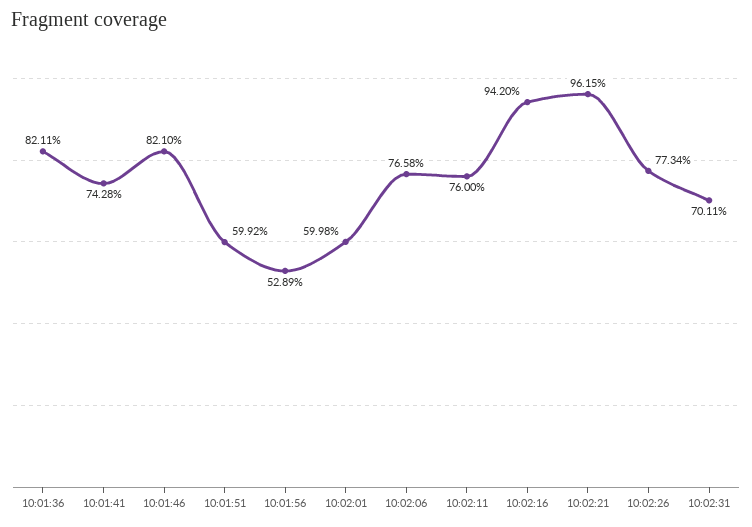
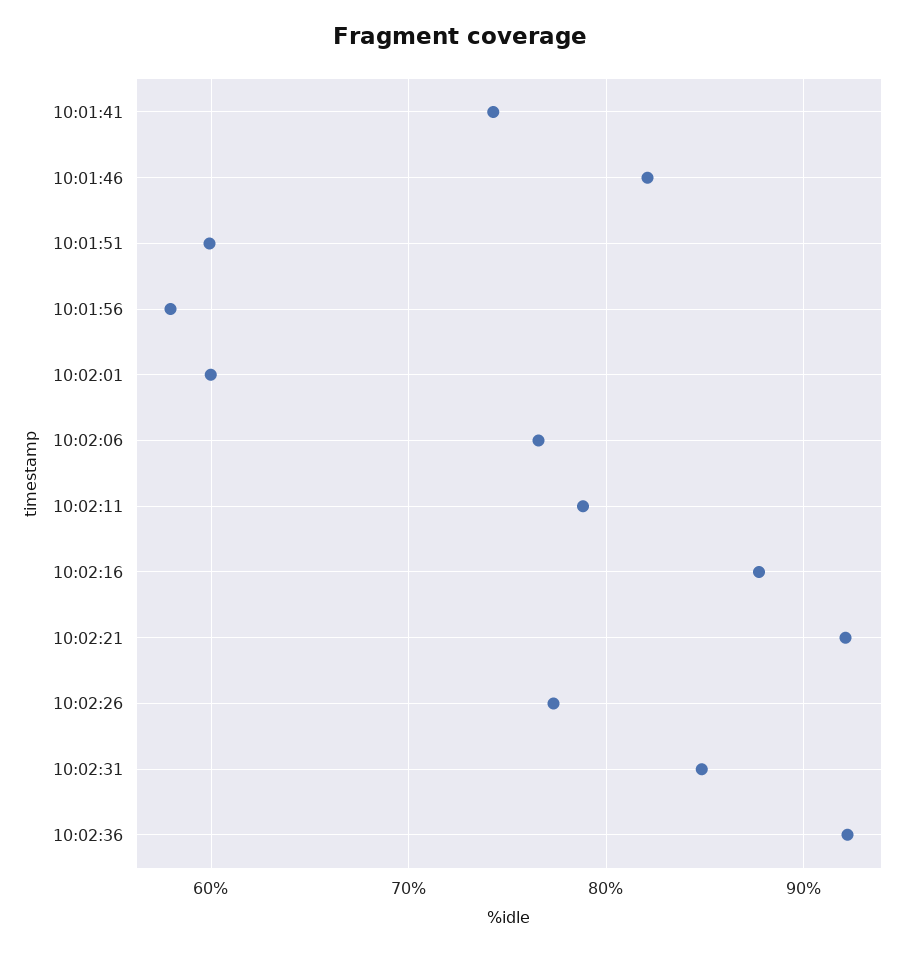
10:01:36: 82.11 -> none
10:01:56: 52.89 -> 58
10:02:11: 76 -> 79
10:02:16: 94.2 -> 88
10:02:21: 96.15 -> 92
10:02:31: 70.11 -> 85
10:02:36: none -> 92

